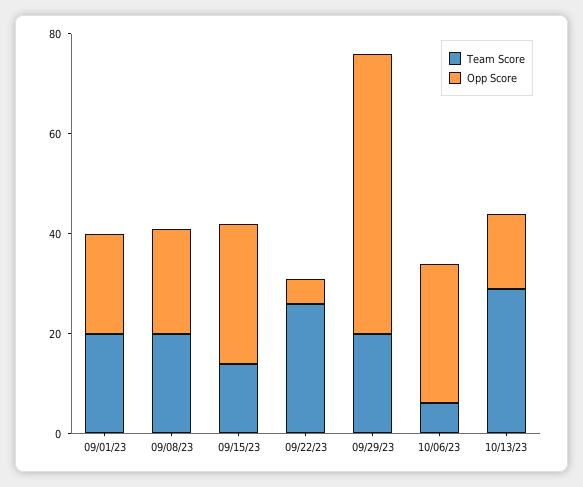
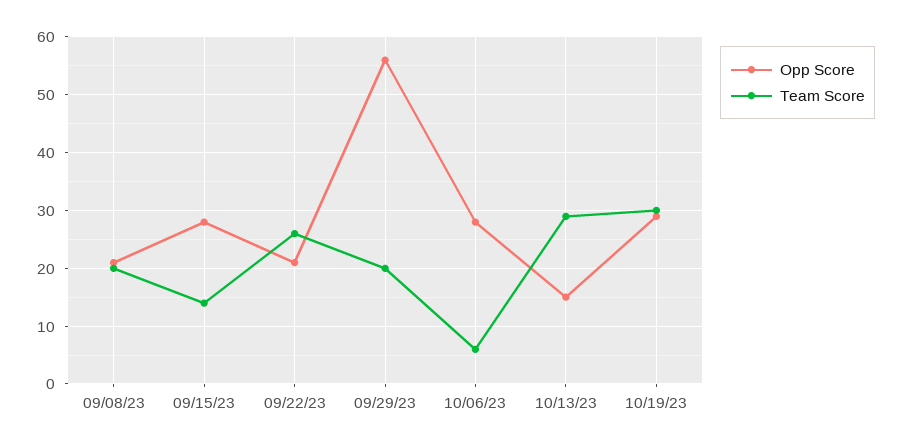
Team Score, 09/01/23: 20 -> none
Opp Score, 09/01/23: 20 -> none
Opp Score, 09/22/23: 5 -> 20
Opp Score, 10/19/23: none -> 30
Team Score, 10/19/23: none -> 30

